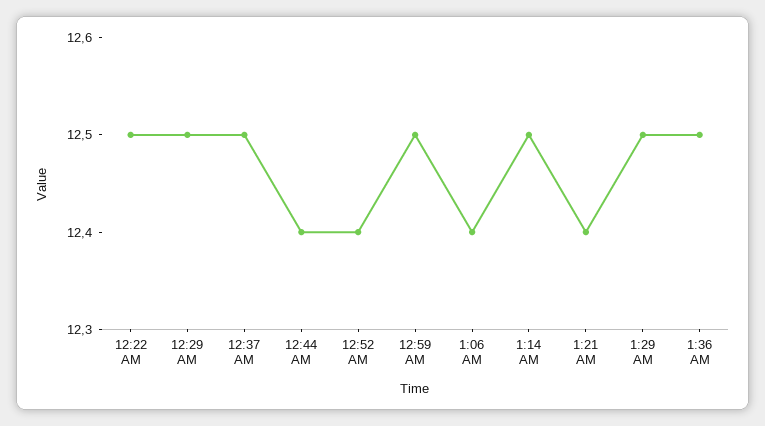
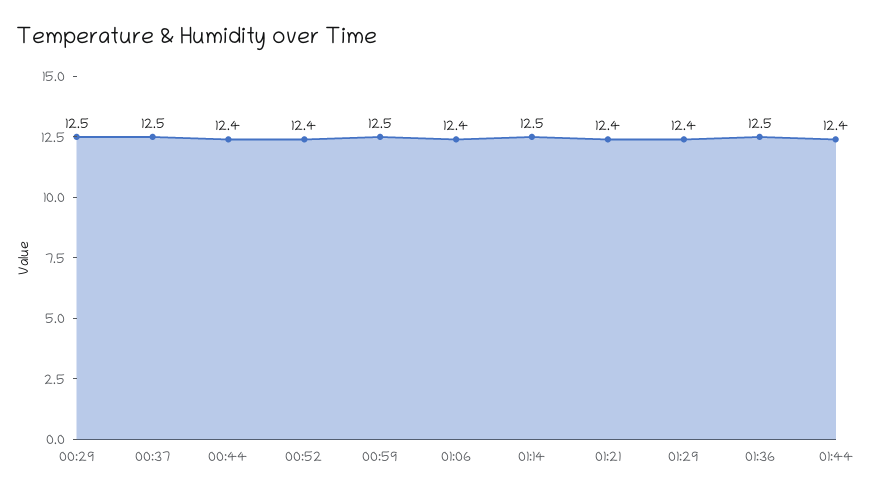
12:22 AM: 12.5 -> none
1:29 AM: 12.5 -> 12.4
01:44: none -> 12.4

